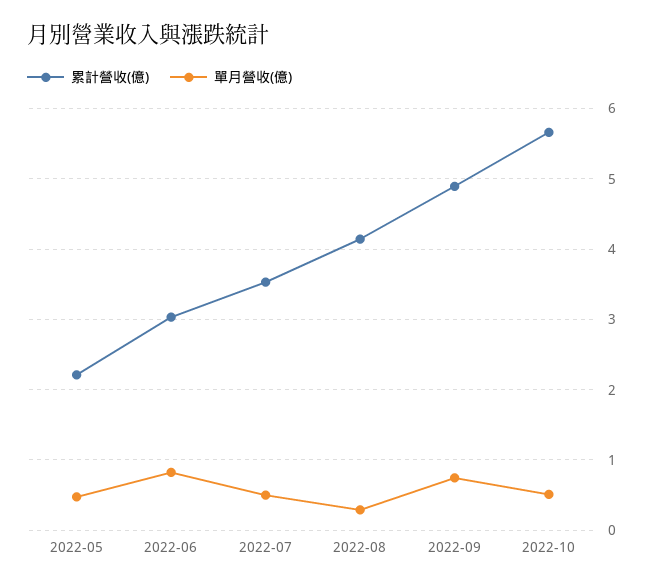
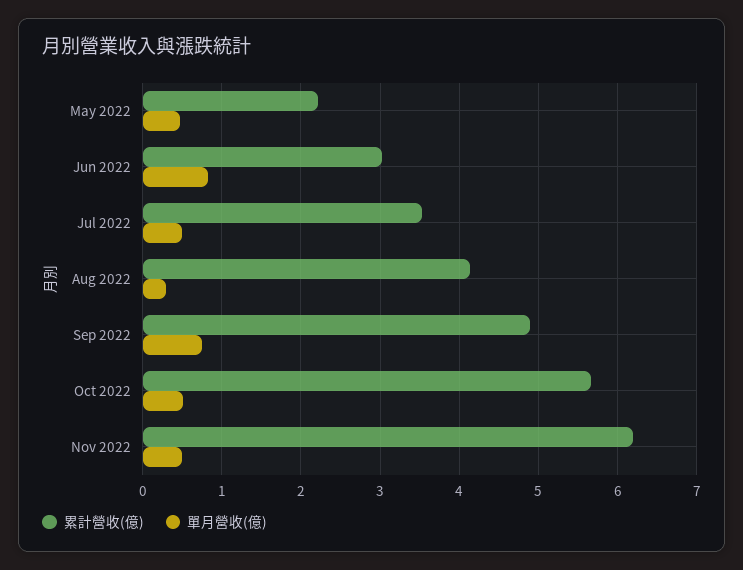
累計營收(億), Nov 2022: none -> 6.2
單月營收(億), Nov 2022: none -> 0.5

